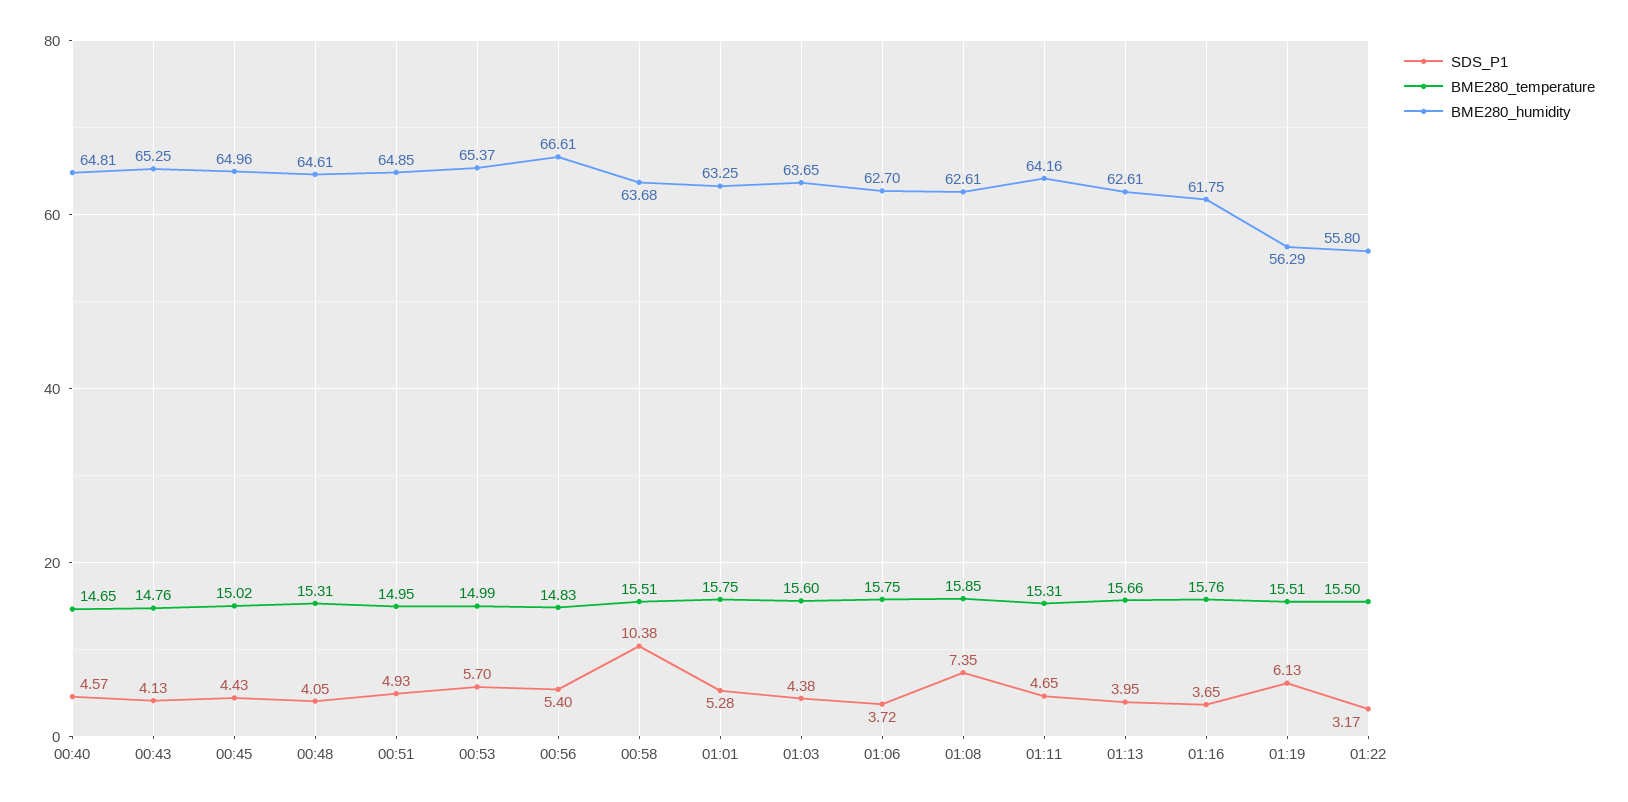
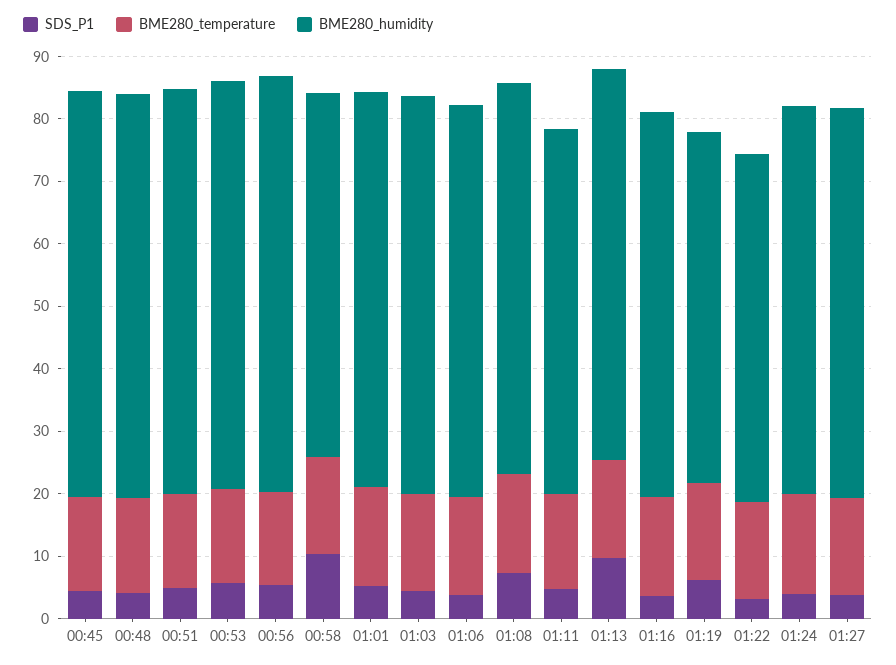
SDS_P1, 00:40: 4.57 -> none
BME280_temperature, 00:40: 14.65 -> none
BME280_humidity, 00:40: 64.81 -> none
SDS_P1, 00:43: 4.13 -> none
BME280_temperature, 00:43: 14.76 -> none
BME280_humidity, 00:43: 65.25 -> none
BME280_humidity, 00:58: 63.68 -> 58
BME280_humidity, 01:11: 64.16 -> 58
SDS_P1, 01:13: 3.95 -> 10
SDS_P1, 01:24: none -> 4
BME280_temperature, 01:24: none -> 16
BME280_humidity, 01:24: none -> 62
SDS_P1, 01:27: none -> 4
BME280_temperature, 01:27: none -> 16
BME280_humidity, 01:27: none -> 62

